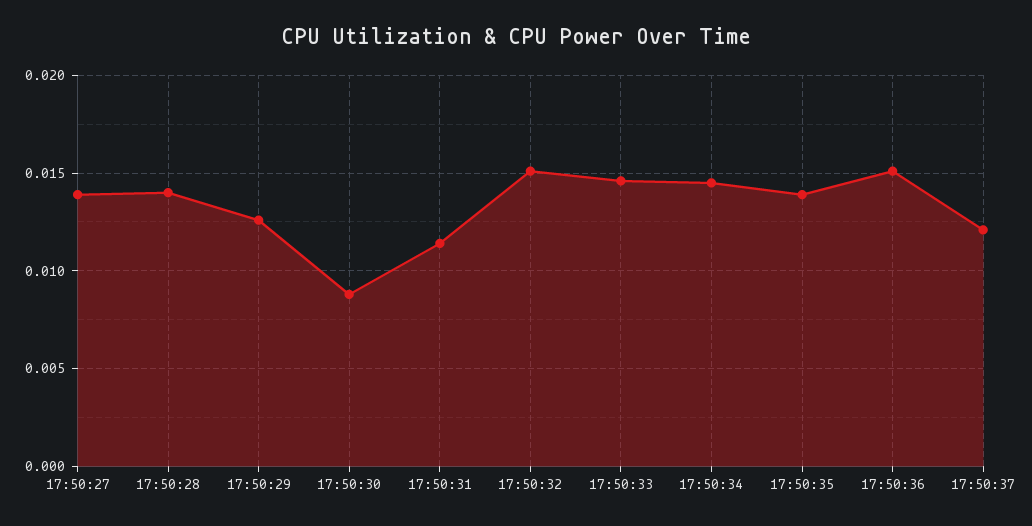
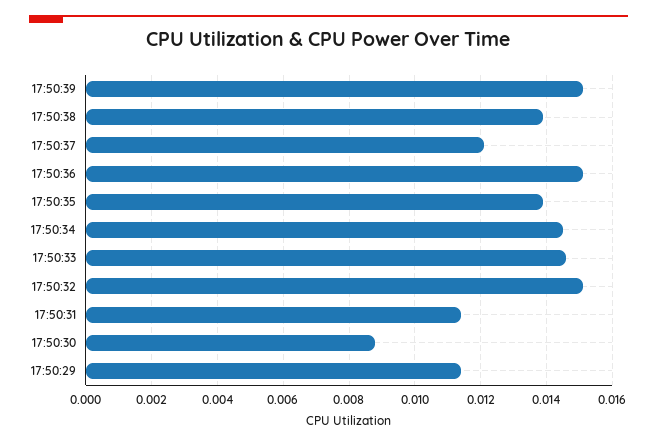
17:50:27: 0.014 -> none
17:50:28: 0.014 -> none
17:50:29: 0.0125 -> 0.0115
17:50:39: none -> 0.015
17:50:38: none -> 0.014

